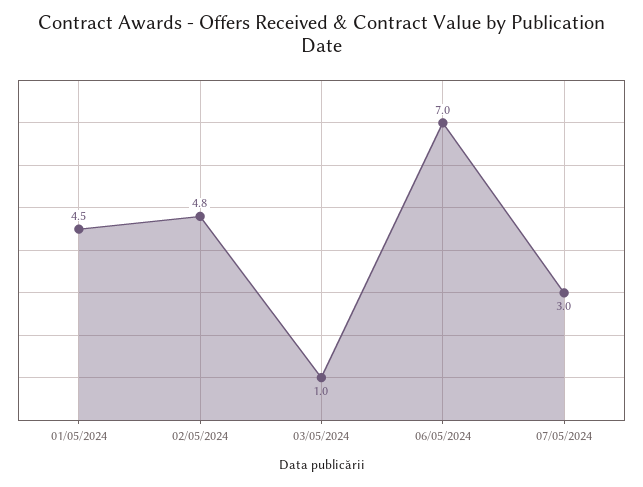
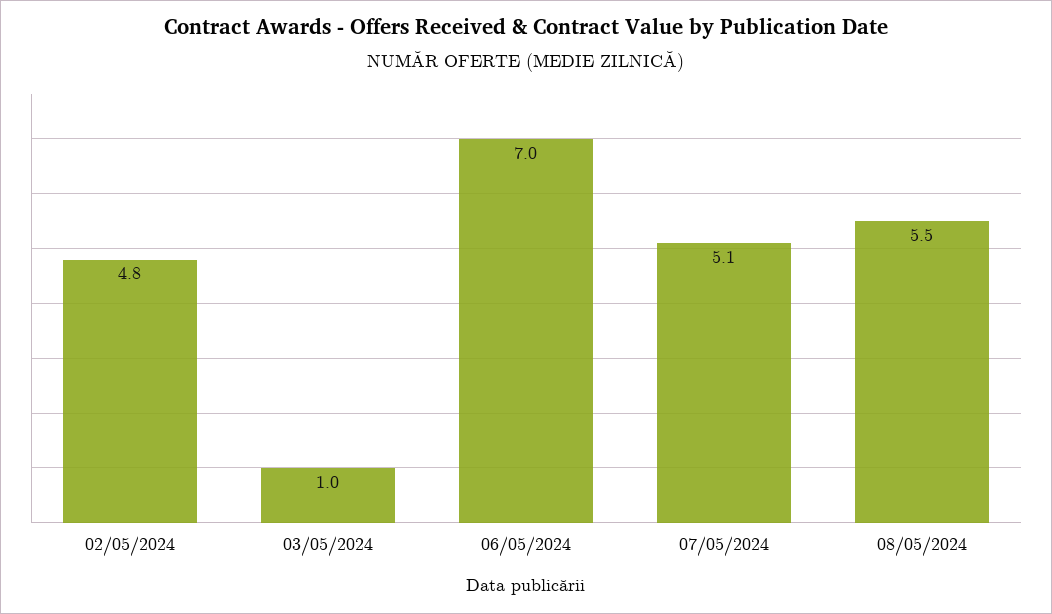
01/05/2024: 4.5 -> none
07/05/2024: 3 -> 5.1
08/05/2024: none -> 5.5

